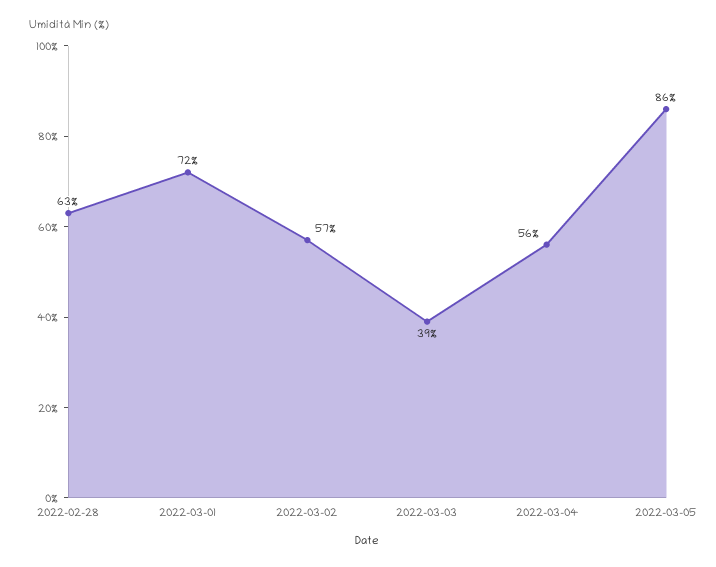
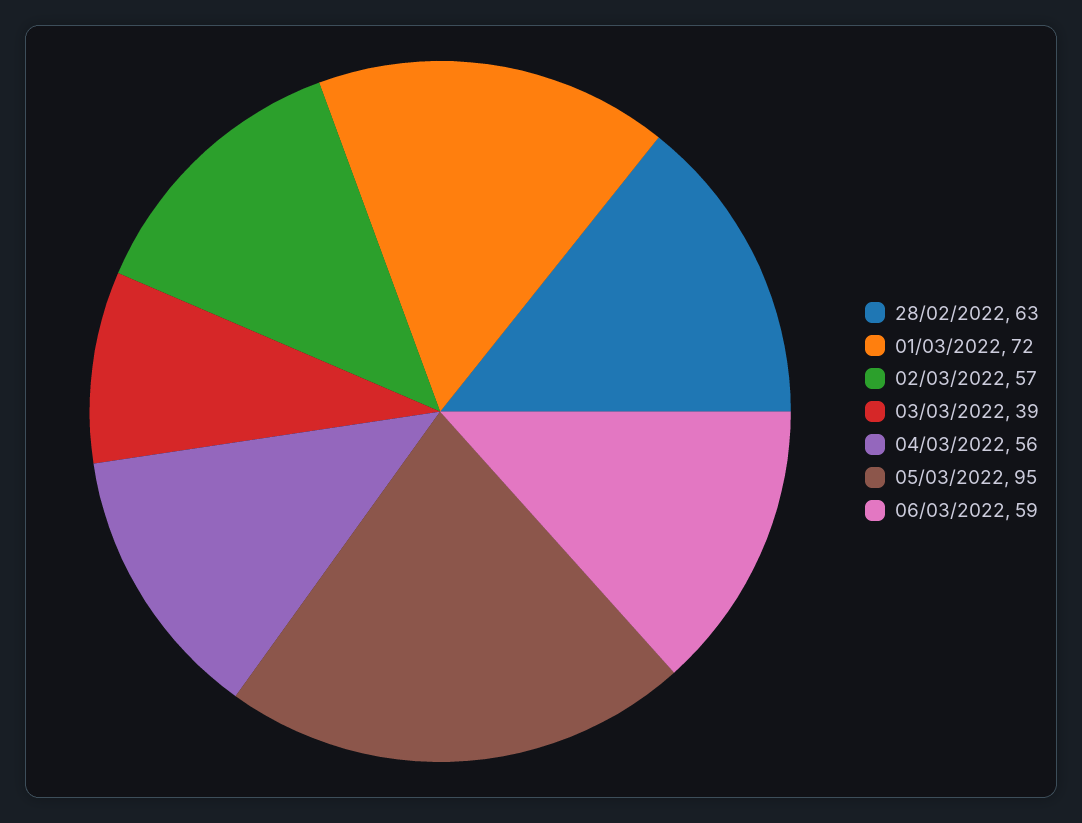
2022-03-05: 86 -> 95
06/03/2022: none -> 59

